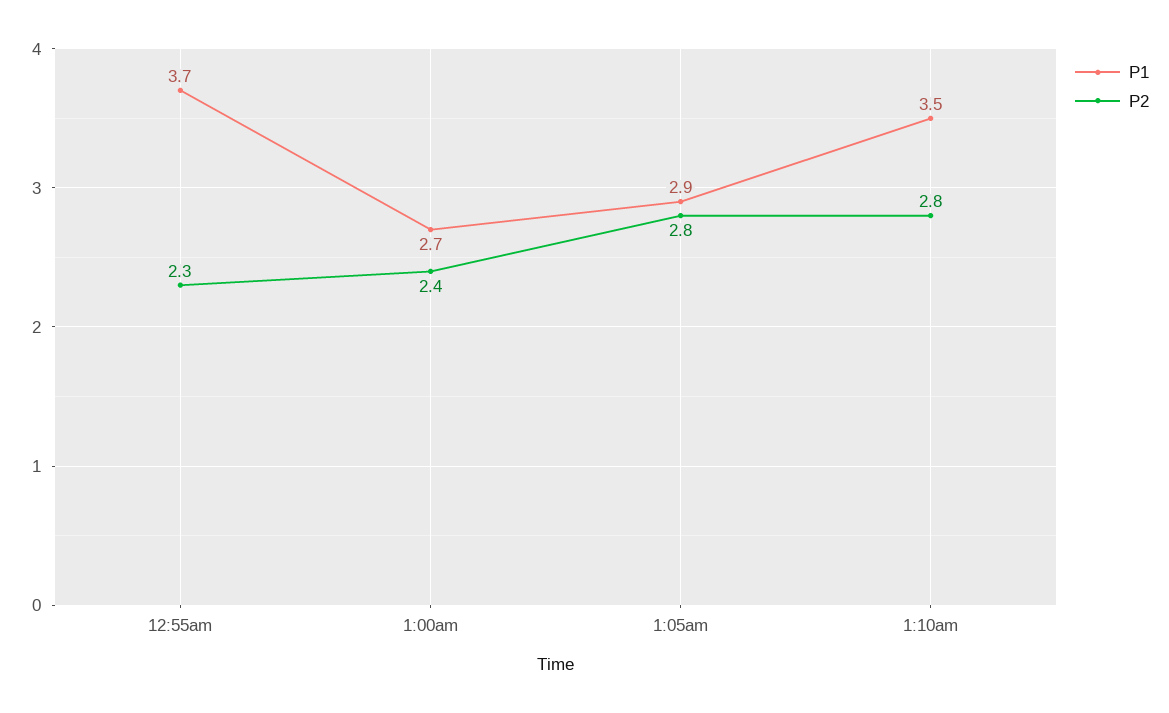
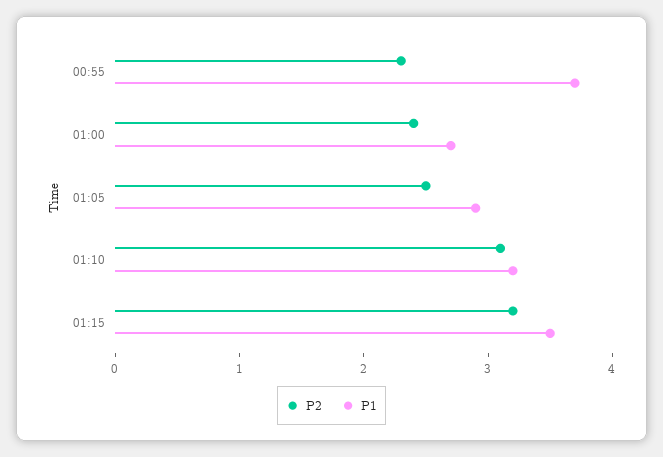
P2, 1:05am: 2.8 -> 2.5
P1, 1:10am: 3.5 -> 3.2
P2, 1:10am: 2.8 -> 3.1
P2, 01:15: none -> 3.2
P1, 01:15: none -> 3.5

